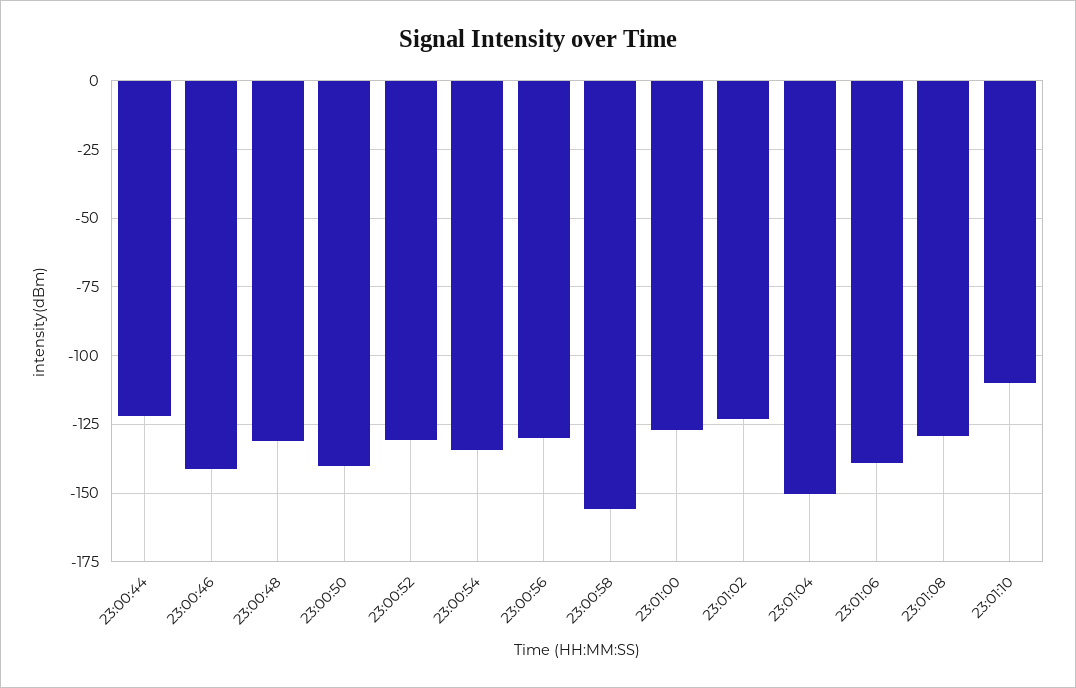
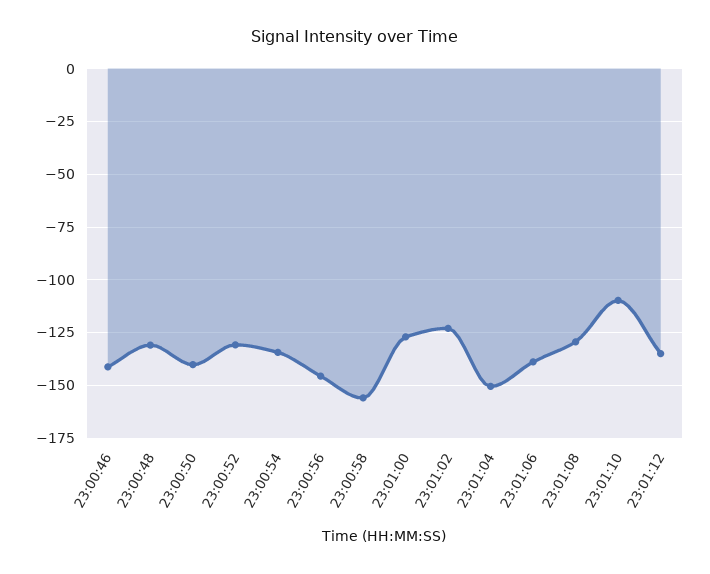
23:00:44: -122.5 -> none
23:00:56: -130 -> -145
23:01:12: none -> -135

